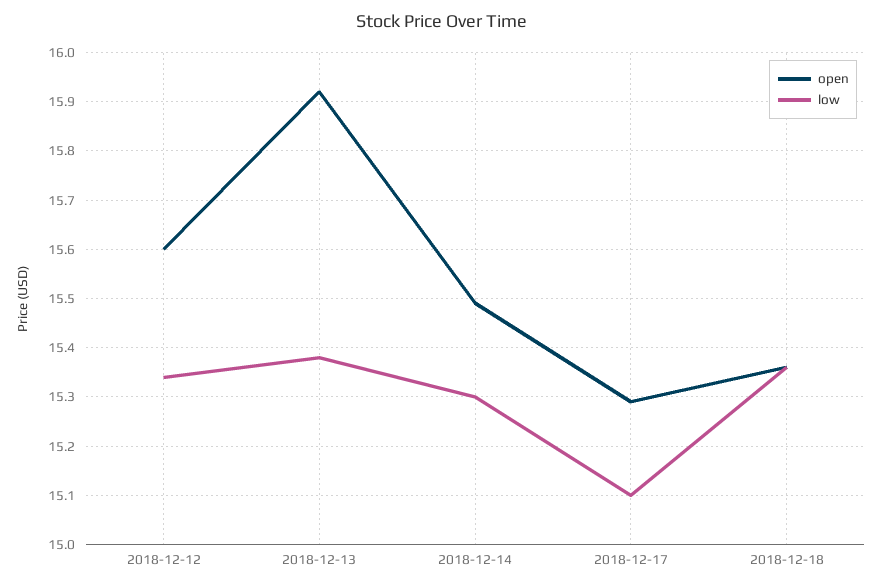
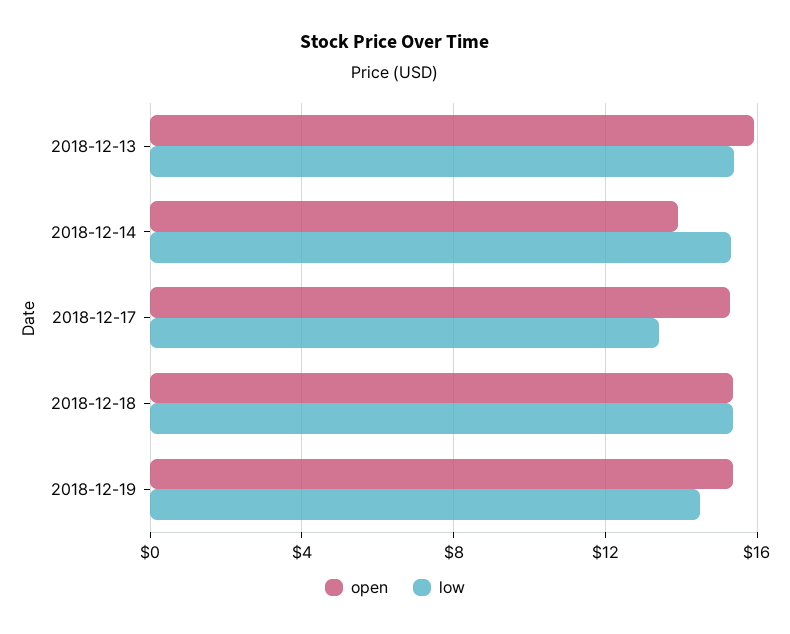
open, 2018-12-12: 15.6 -> none
low, 2018-12-12: 15.35 -> none
open, 2018-12-14: 15.5 -> 14
low, 2018-12-17: 15.1 -> 13.5
open, 2018-12-19: none -> 15.5
low, 2018-12-19: none -> 14.5

